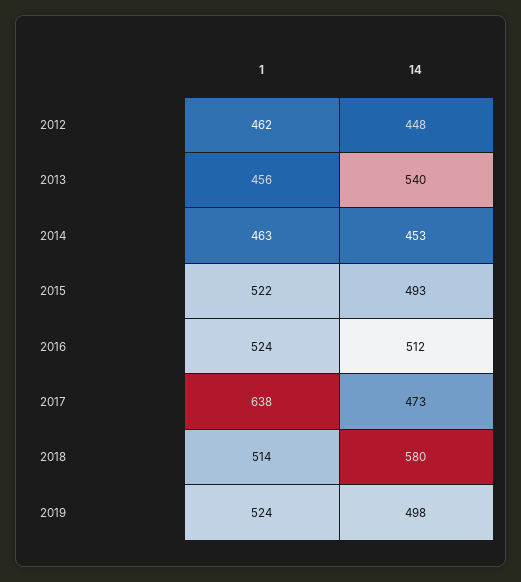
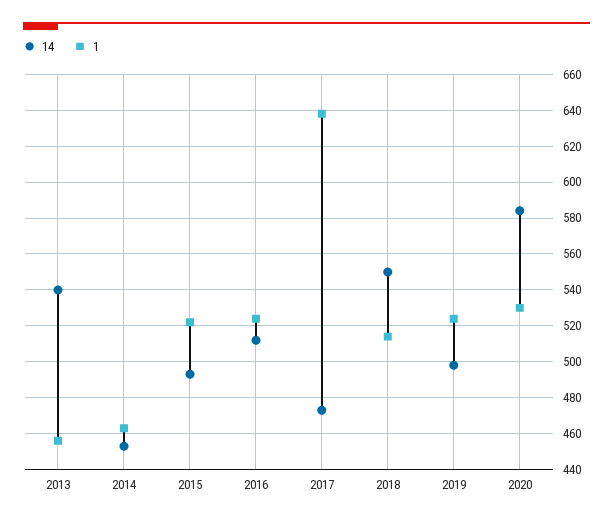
1, 2012: 462 -> none
14, 2012: 448 -> none
14, 2018: 580 -> 550
14, 2020: none -> 585
1, 2020: none -> 530

